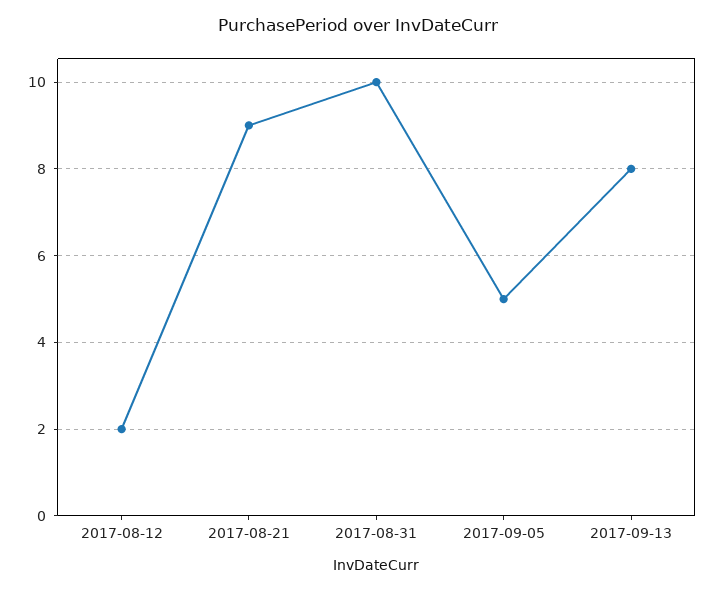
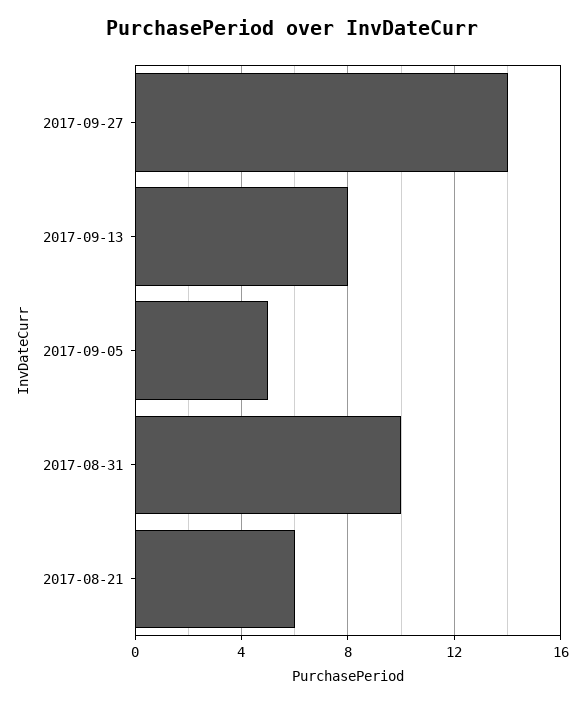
2017-08-12: 2 -> none
2017-08-21: 9 -> 6
2017-09-27: none -> 14

